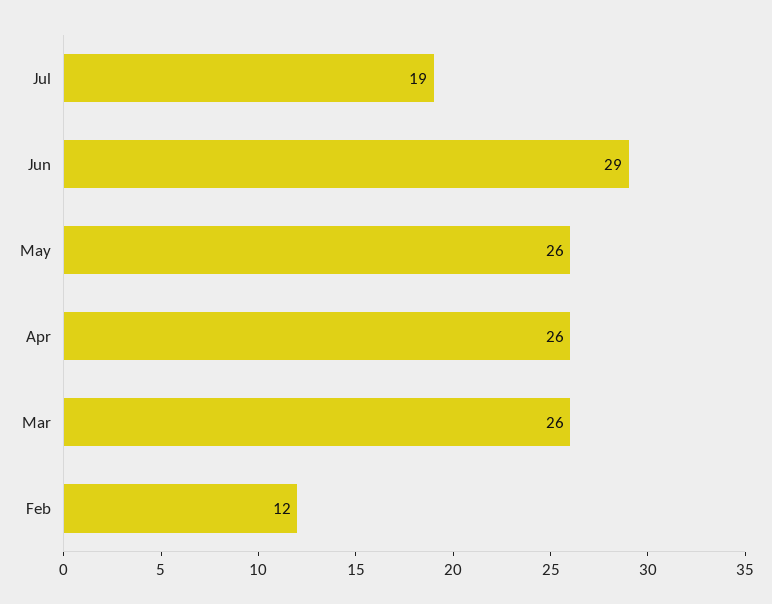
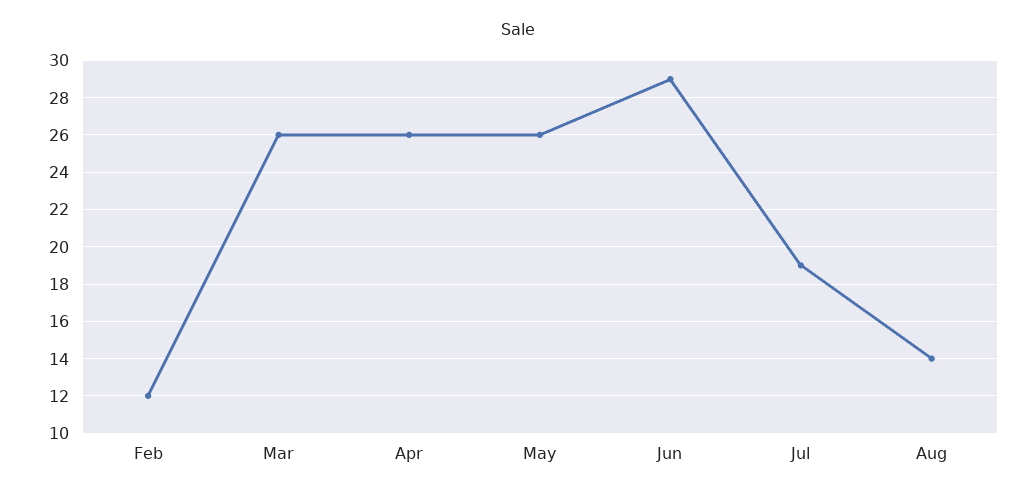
Aug: none -> 14

